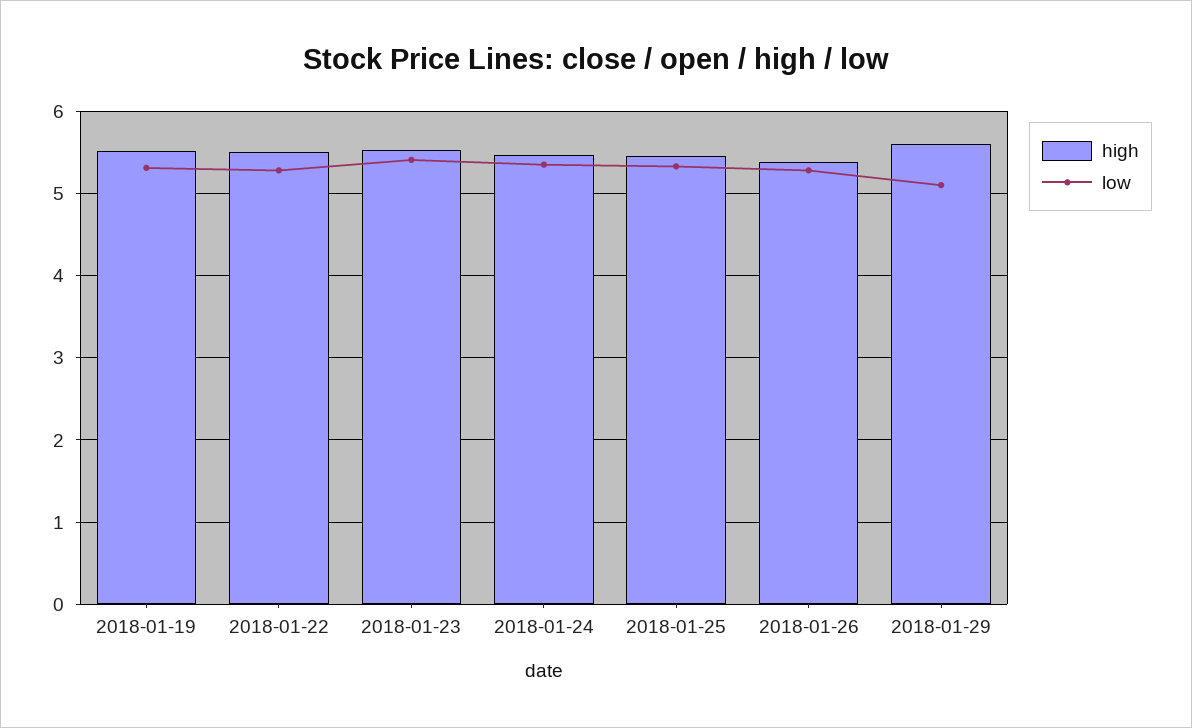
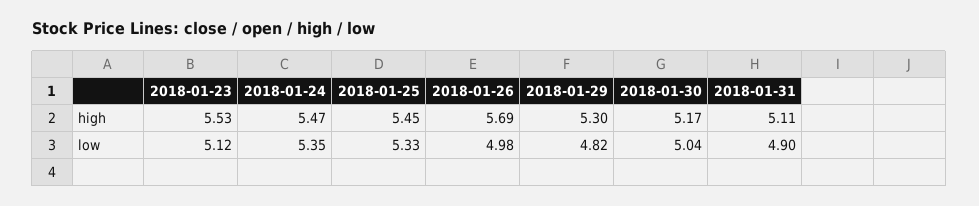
high, 2018-01-19: 5.5 -> none
low, 2018-01-19: 5.3 -> none
high, 2018-01-22: 5.5 -> none
low, 2018-01-22: 5.3 -> none
low, 2018-01-23: 5.4 -> 5.12
high, 2018-01-26: 5.4 -> 5.69
low, 2018-01-26: 5.3 -> 4.98
high, 2018-01-29: 5.6 -> 5.3
low, 2018-01-29: 5.1 -> 4.82
high, 2018-01-30: none -> 5.17
high, 2018-01-31: none -> 5.11
low, 2018-01-30: none -> 5.04
low, 2018-01-31: none -> 4.9

